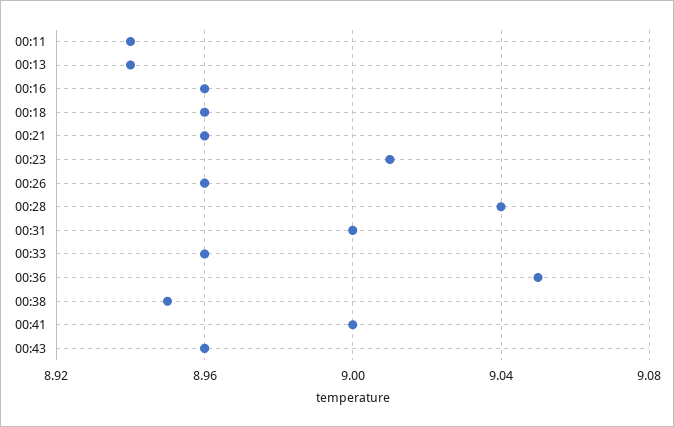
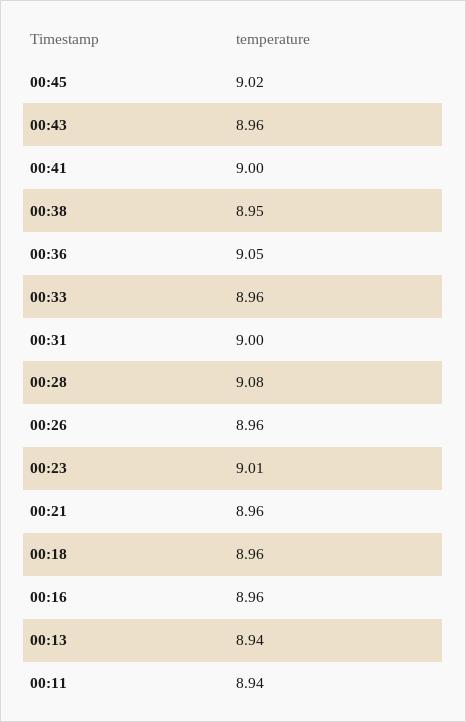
00:28: 9.04 -> 9.08
00:45: none -> 9.02

